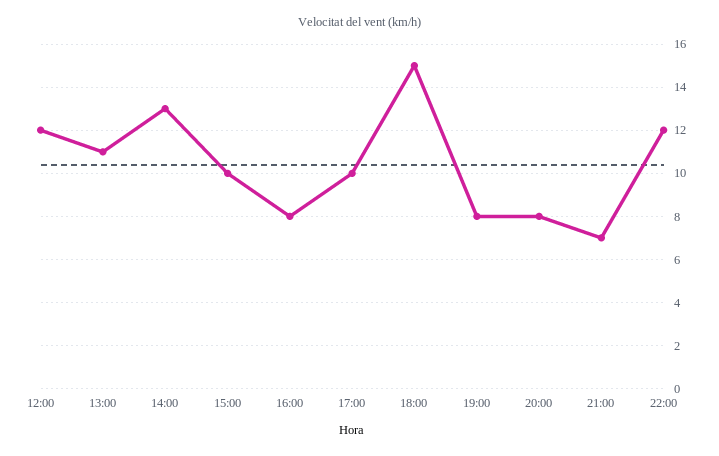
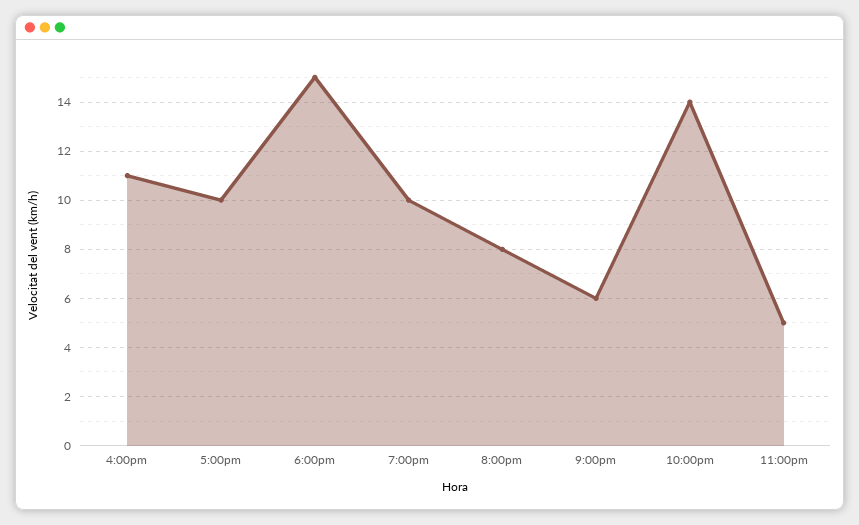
12:00: 12 -> none
13:00: 11 -> none
14:00: 13 -> none
15:00: 10 -> none
16:00: 8 -> 11
19:00: 8 -> 10
21:00: 7 -> 6
22:00: 12 -> 14
11:00pm: none -> 5

